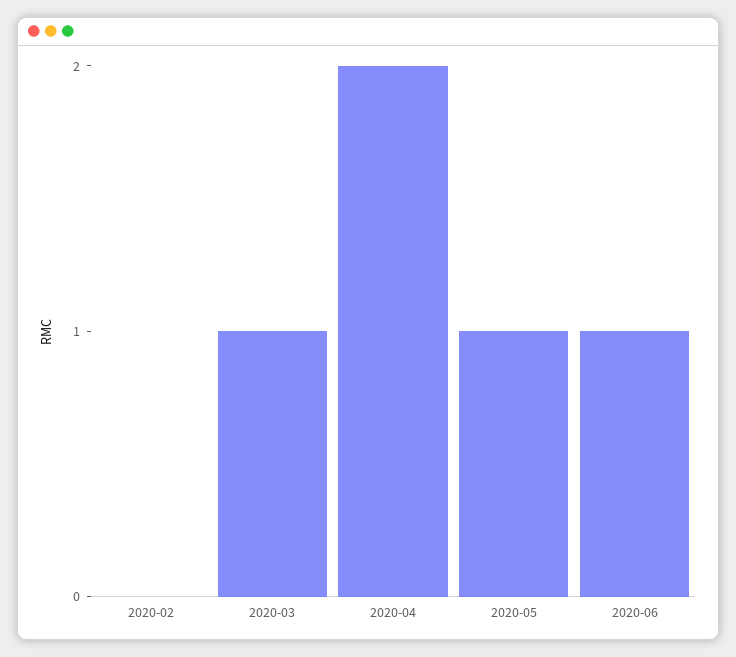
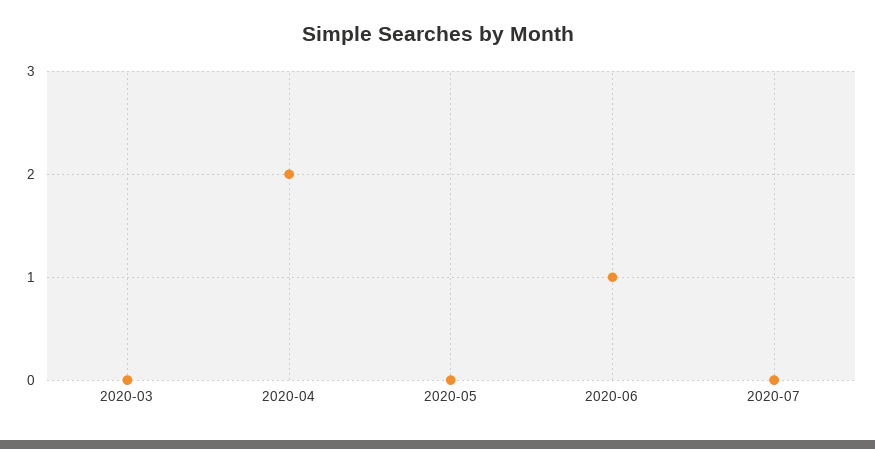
2020-02: 0 -> none
2020-03: 1 -> 0
2020-05: 1 -> 0
2020-07: none -> 0

